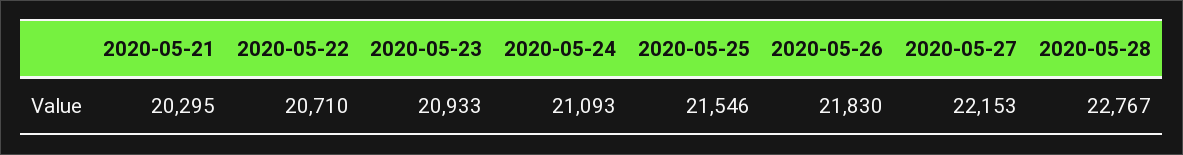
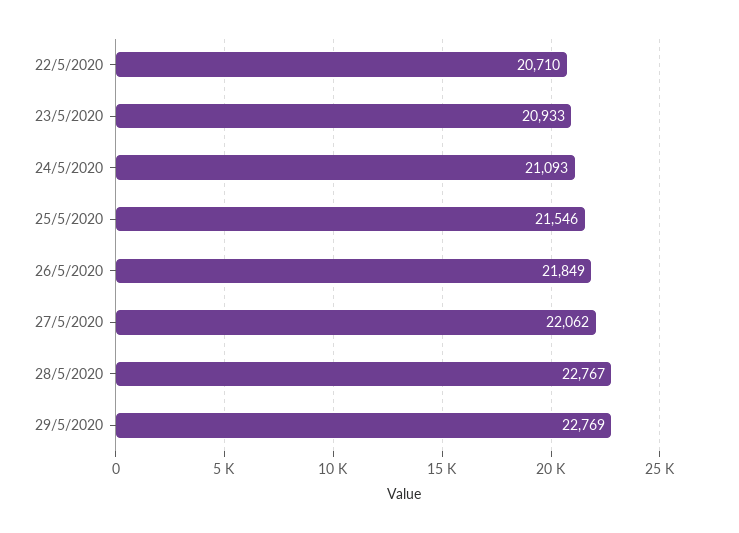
2020-05-21: 20295 -> none
2020-05-26: 21830 -> 21849
2020-05-27: 22153 -> 22062
29/5/2020: none -> 22769

